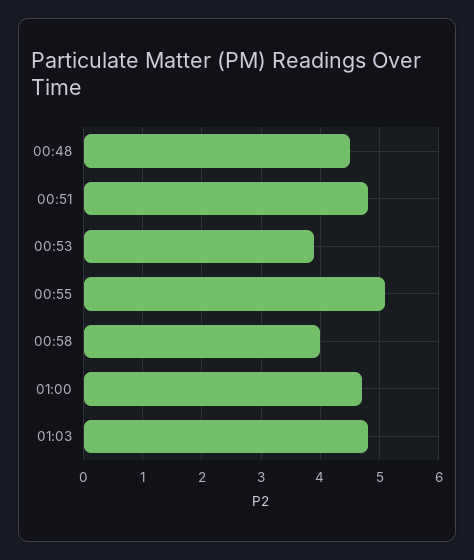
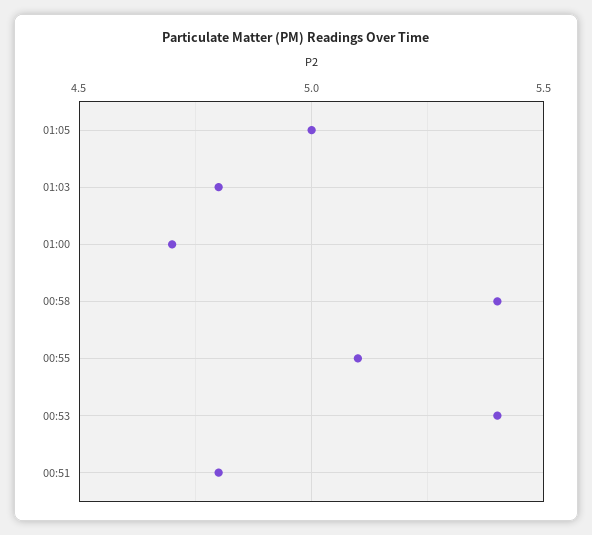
00:48: 4.5 -> none
00:53: 4 -> 5.4
00:58: 4 -> 5.4
01:05: none -> 5

